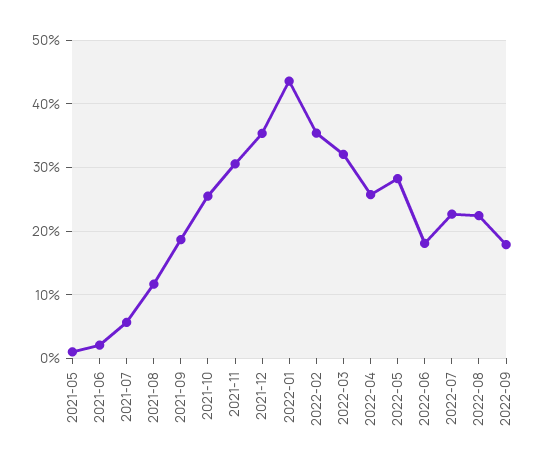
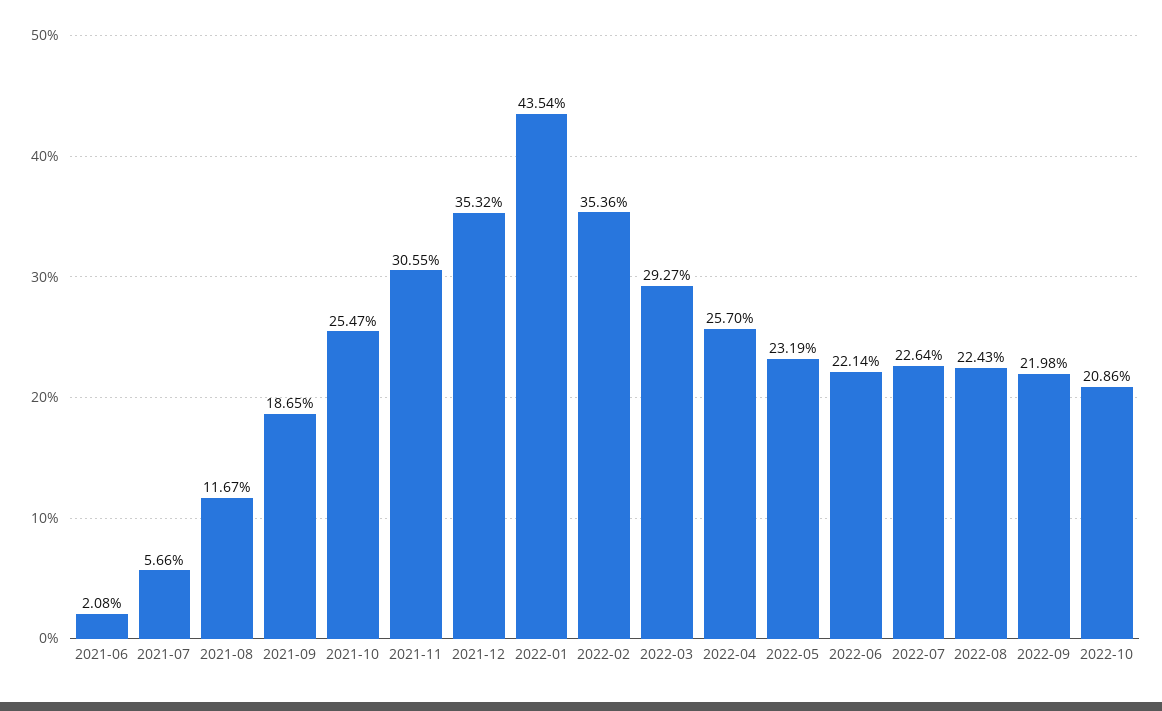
2021-05: 1 -> none
2022-03: 32 -> 29.27
2022-05: 28 -> 23.19
2022-06: 18 -> 22.14
2022-09: 18 -> 21.98
2022-10: none -> 20.86

